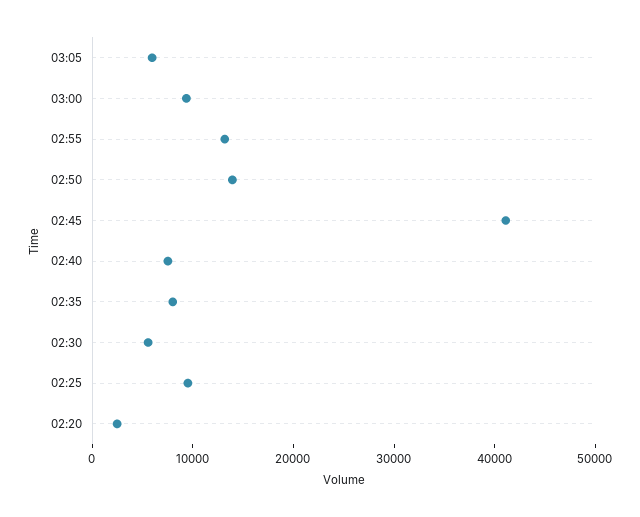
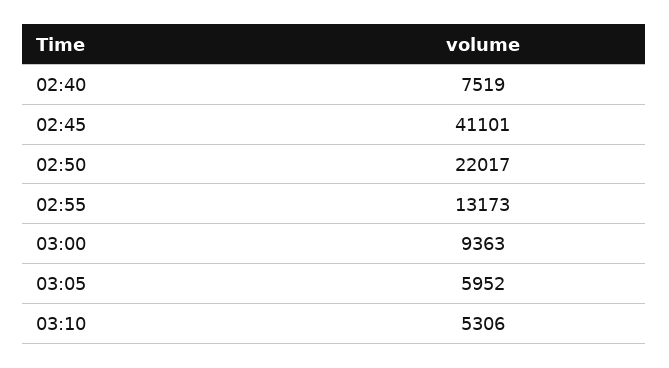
02:50: 14000 -> 22017
02:35: 8000 -> none
02:30: 6000 -> none
02:25: 10000 -> none
02:20: 2000 -> none
03:10: none -> 5306

